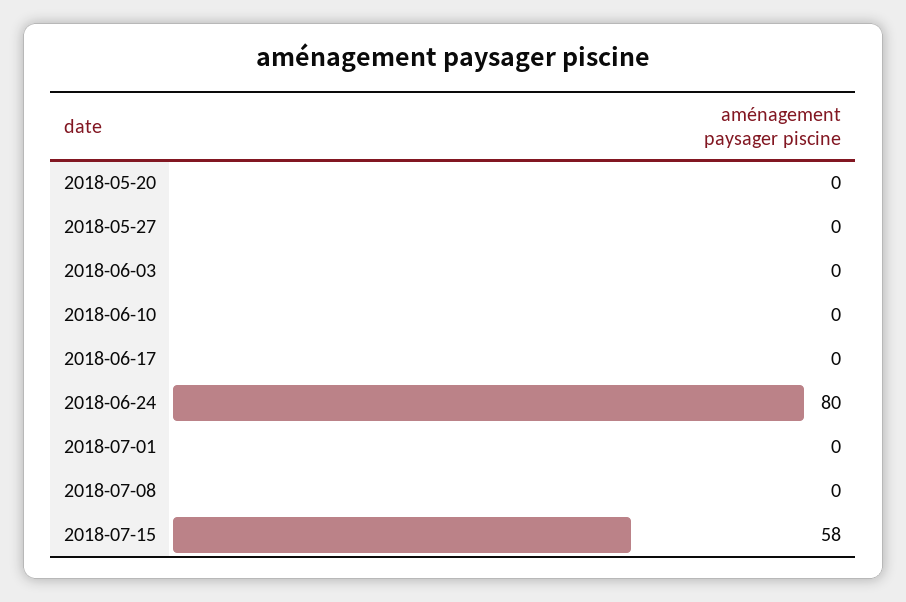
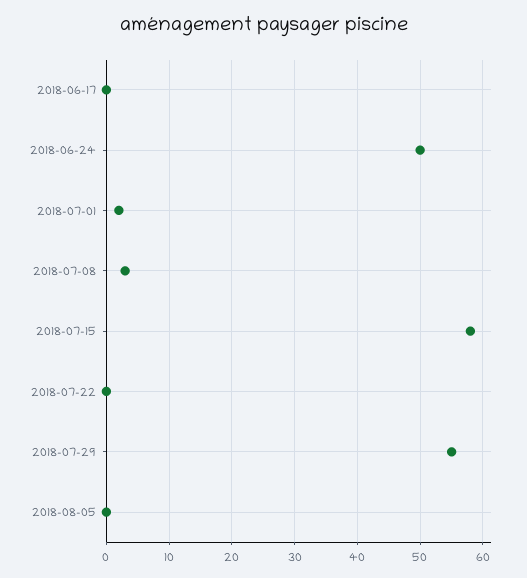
2018-05-20: 0 -> none
2018-05-27: 0 -> none
2018-06-03: 0 -> none
2018-06-10: 0 -> none
2018-06-24: 80 -> 50
2018-07-01: 0 -> 2
2018-07-08: 0 -> 3
2018-07-22: none -> 0
2018-07-29: none -> 55
2018-08-05: none -> 0

